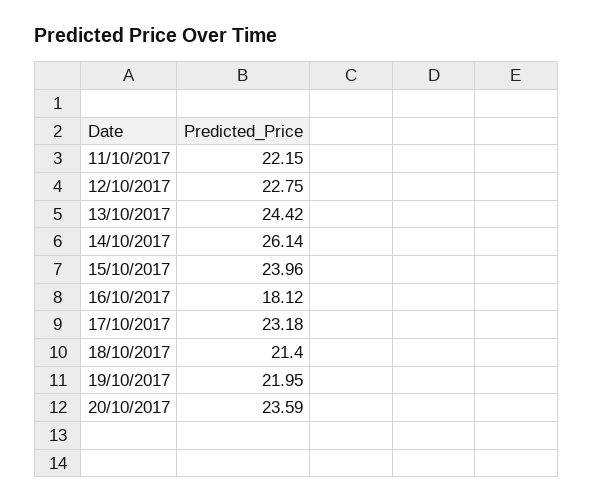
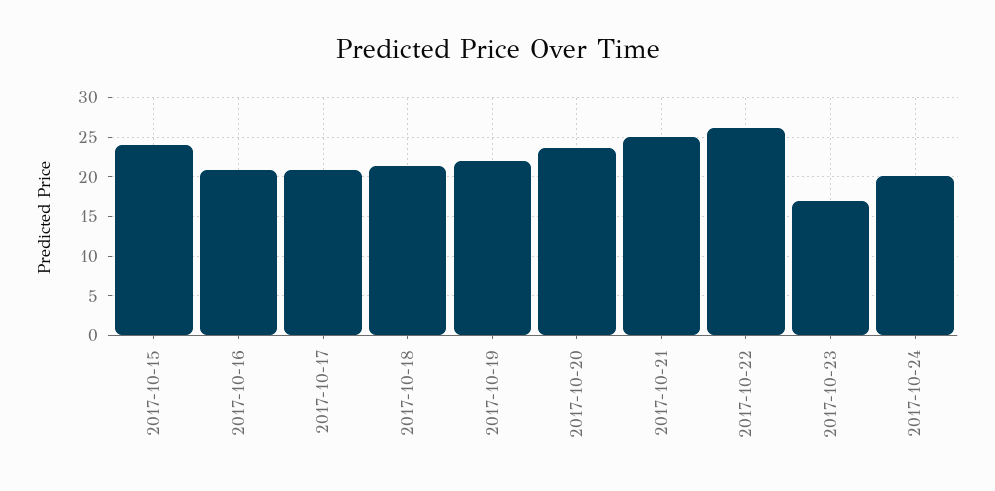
11/10/2017: 22.15 -> none
12/10/2017: 22.75 -> none
13/10/2017: 24.42 -> none
14/10/2017: 26.14 -> none
16/10/2017: 18.12 -> 21
17/10/2017: 23.18 -> 21
2017-10-21: none -> 25
2017-10-22: none -> 26
2017-10-23: none -> 17
2017-10-24: none -> 20

